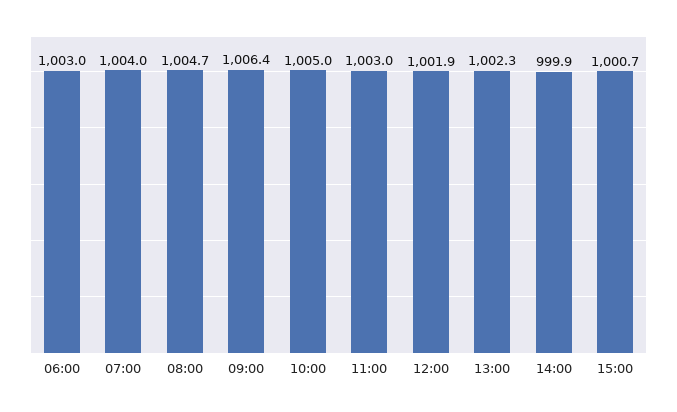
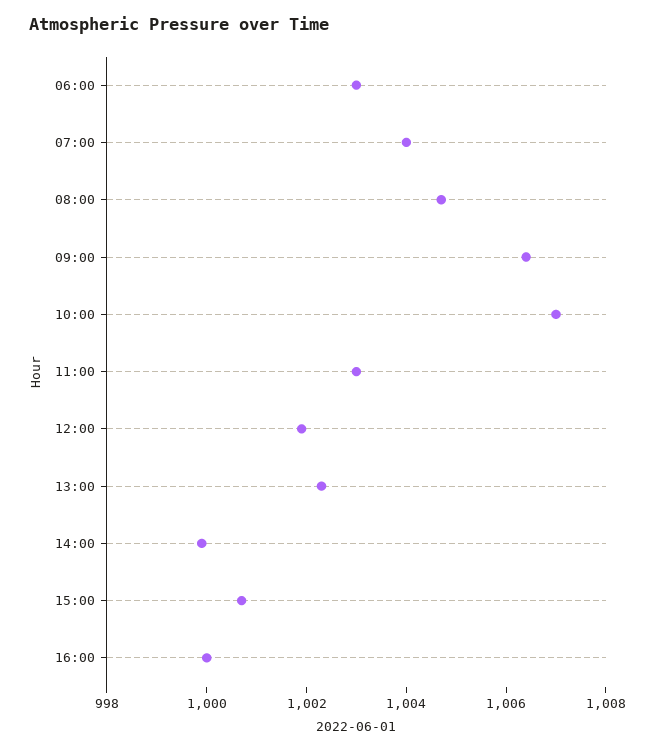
10:00: 1005 -> 1007
16:00: none -> 1000

